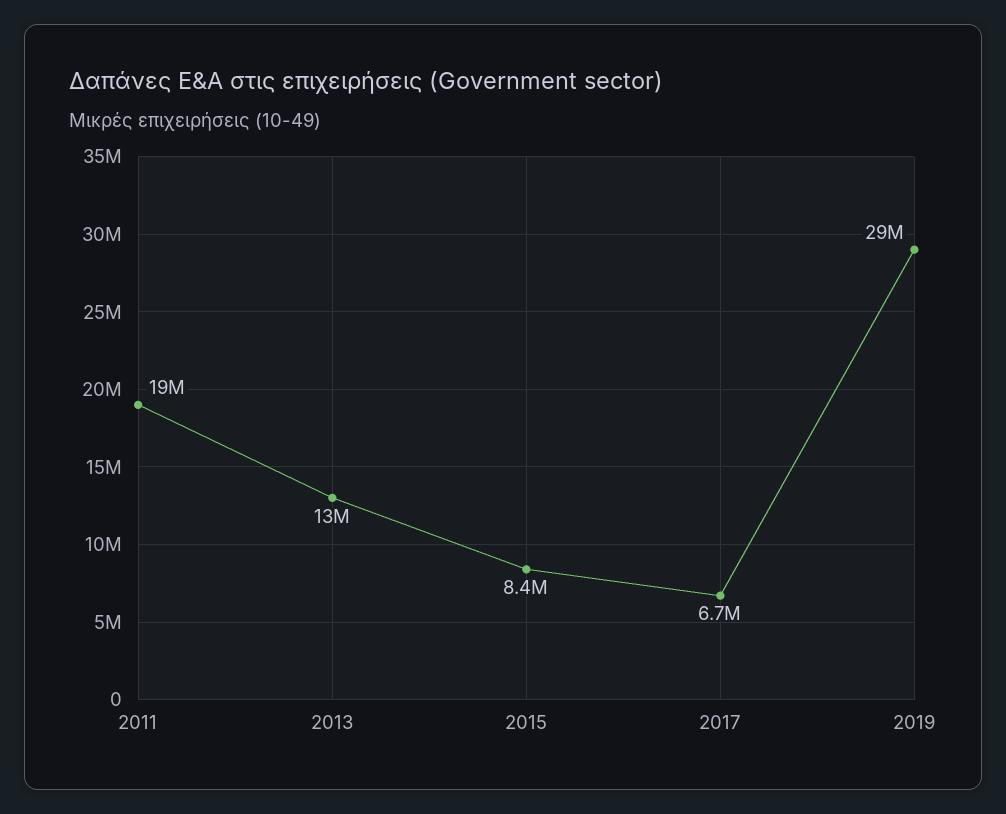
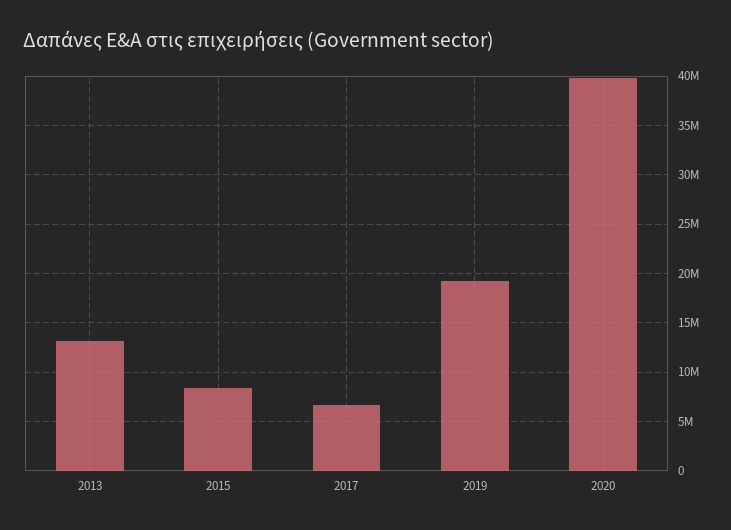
2011: 19000000 -> none
2019: 29000000 -> 19000000
2020: none -> 40000000

